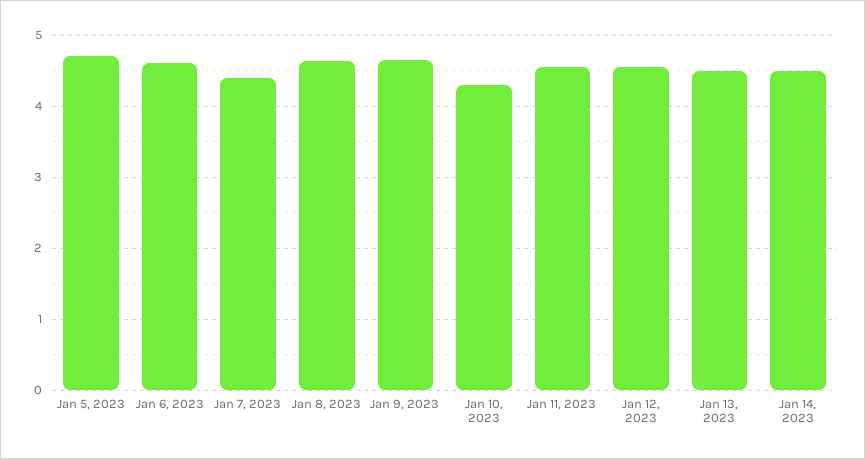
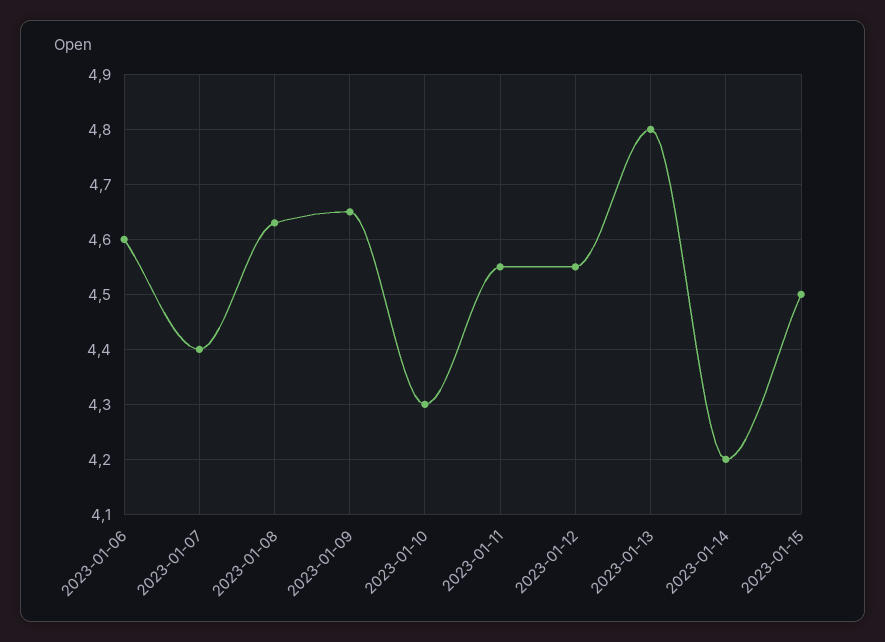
Jan 5, 2023: 4.7 -> none
Jan 13, 2023: 4.5 -> 4.8
Jan 14, 2023: 4.5 -> 4.2
2023-01-15: none -> 4.5

